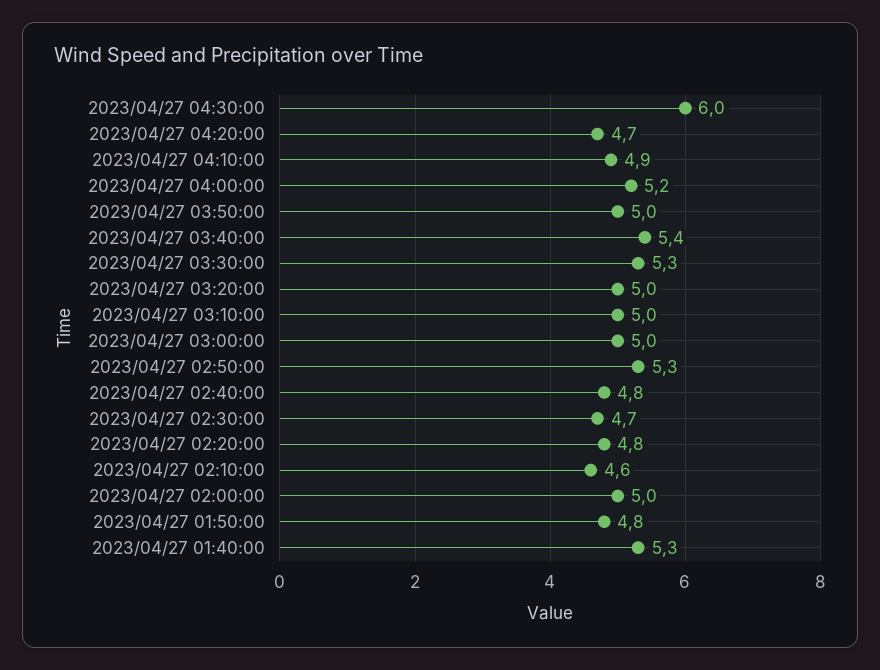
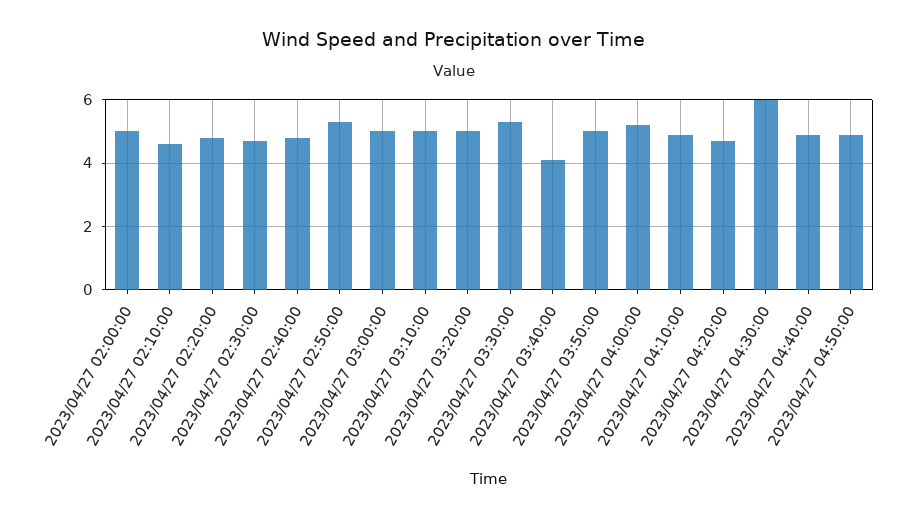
2023/04/27 03:40:00: 5.4 -> 4
2023/04/27 01:50:00: 4.8 -> none
2023/04/27 01:40:00: 5.3 -> none
2023/04/27 04:40:00: none -> 5
2023/04/27 04:50:00: none -> 5

